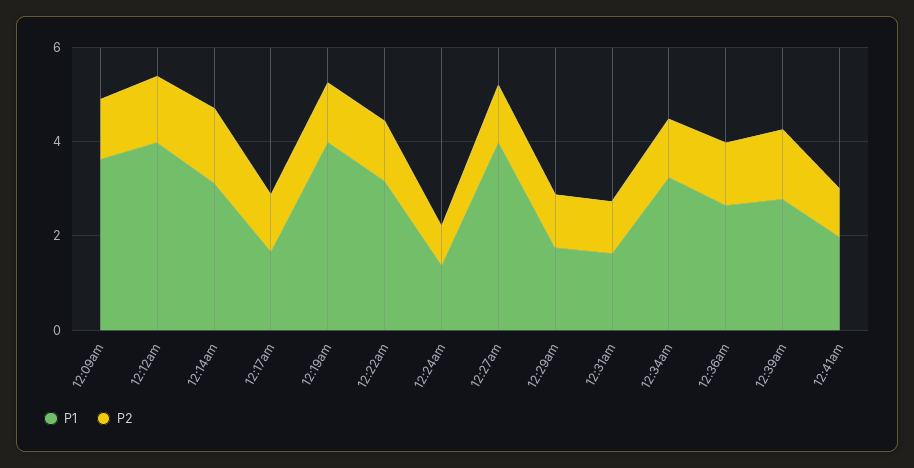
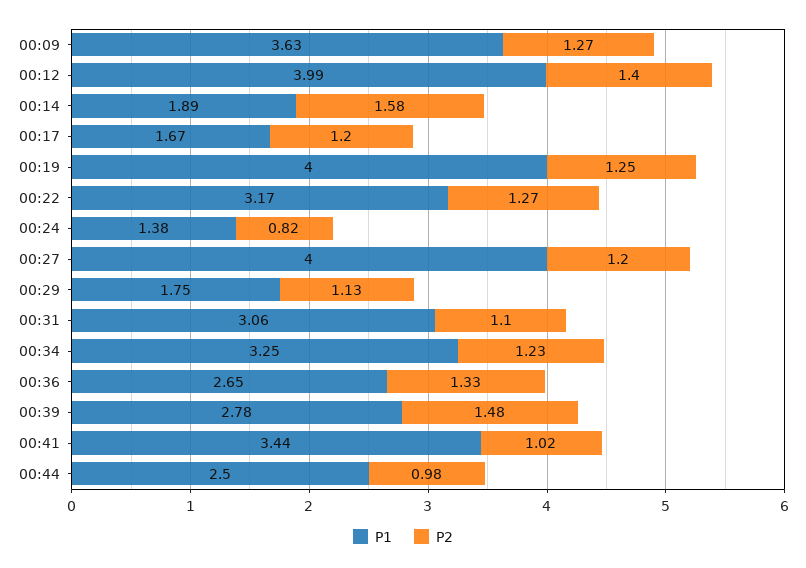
P1, 12:14am: 3 -> 1.89
P1, 12:31am: 1.5 -> 3.06
P1, 12:41am: 2 -> 3.44
P1, 00:44: none -> 2.5
P2, 00:44: none -> 0.98

